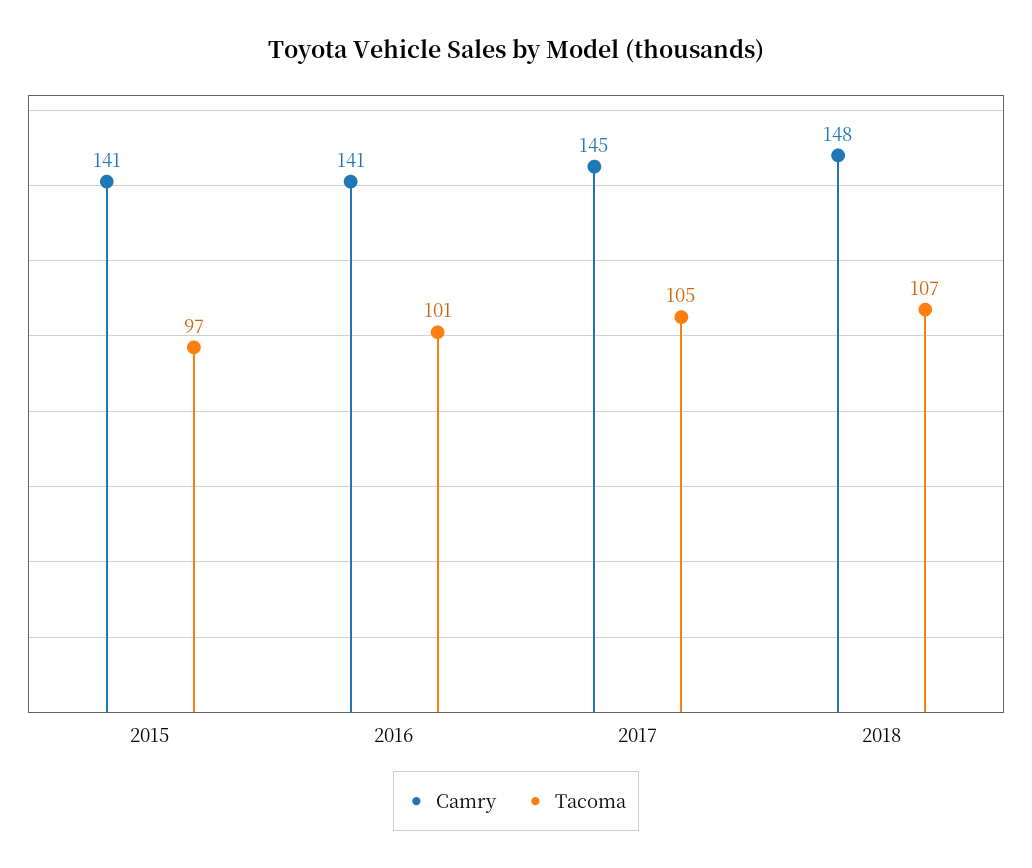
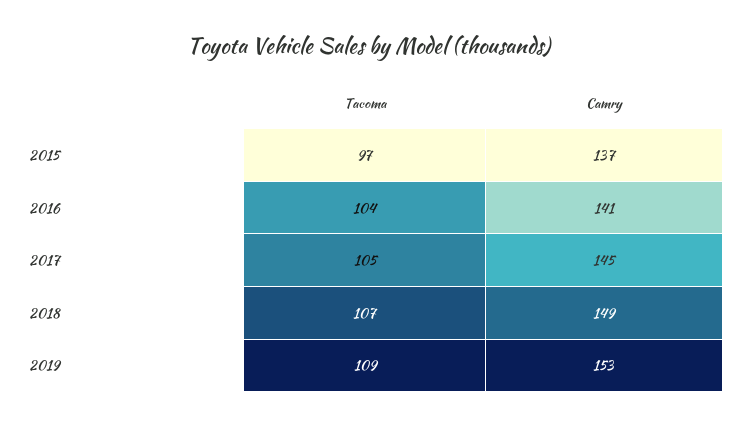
Camry, 2015: 141 -> 137
Tacoma, 2016: 101 -> 104
Camry, 2018: 148 -> 149
Tacoma, 2019: none -> 109
Camry, 2019: none -> 153

